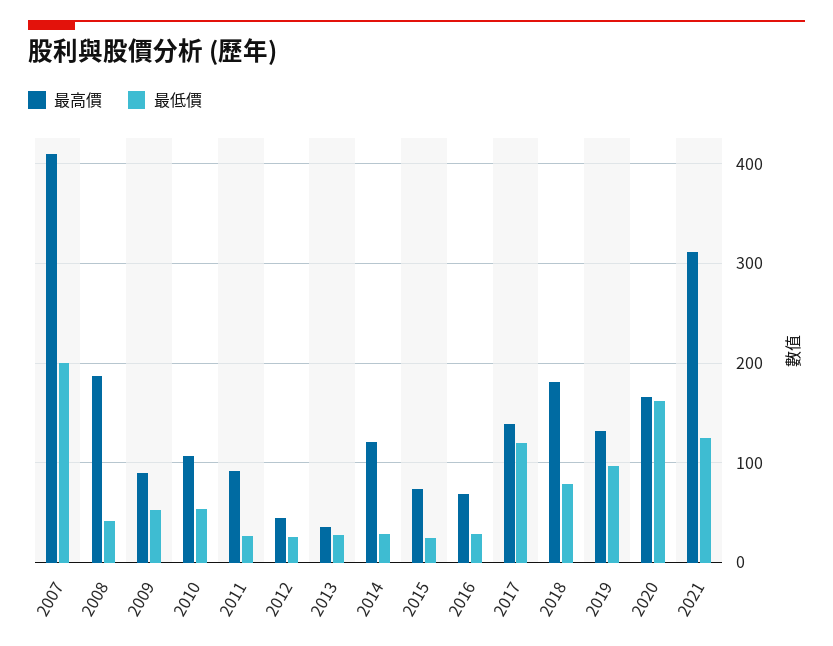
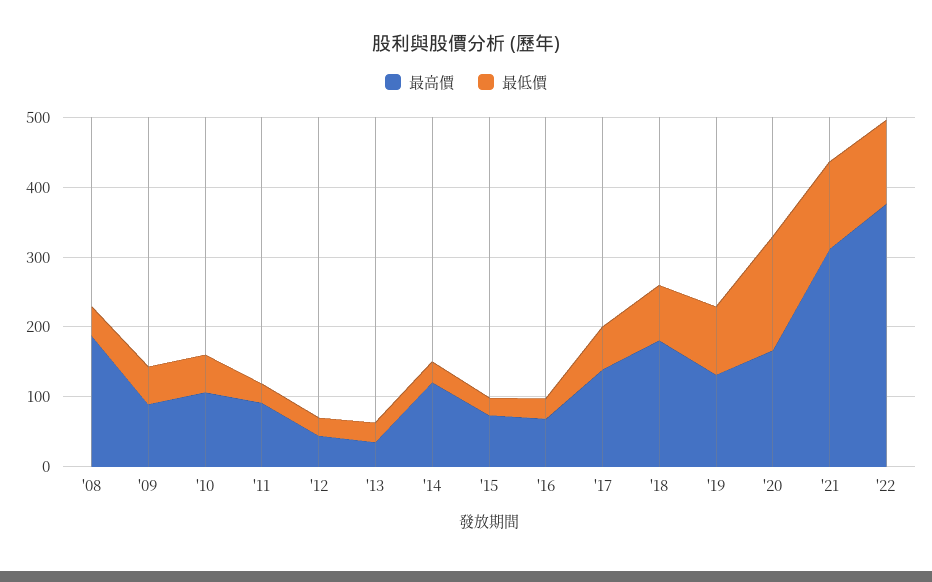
最高價, 2007: 410 -> none
最低價, 2007: 200 -> none
最低價, 2017: 120 -> 60
最高價, '22: none -> 380
最低價, '22: none -> 120

